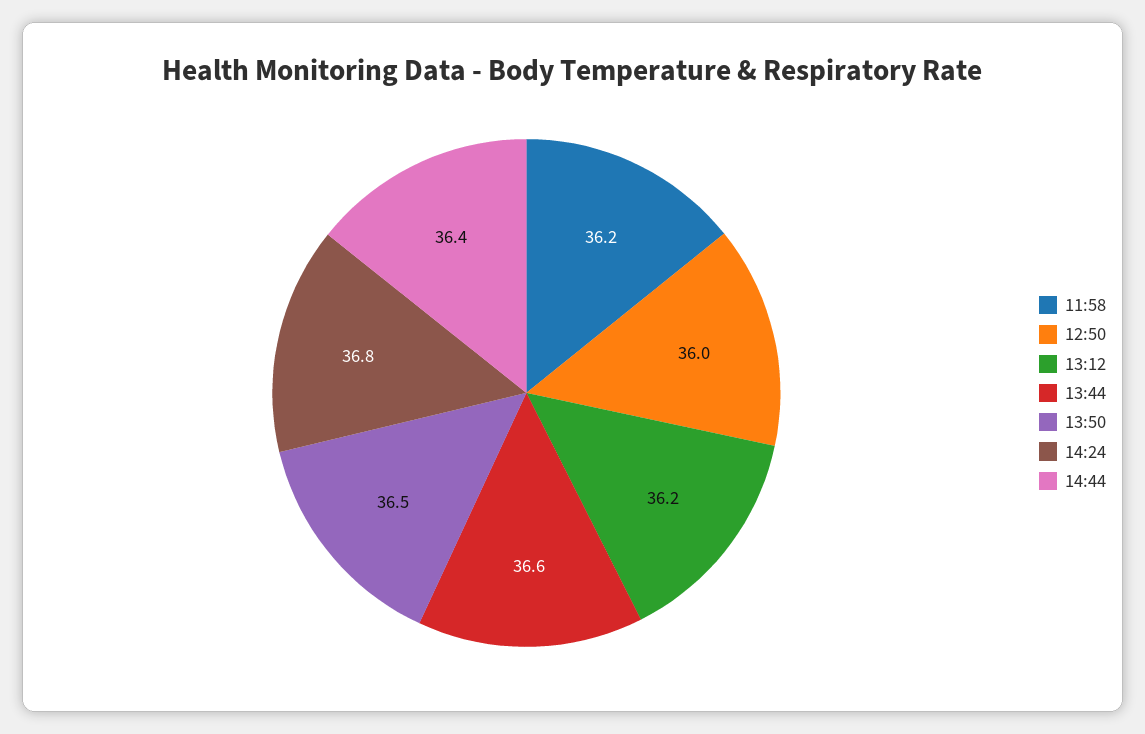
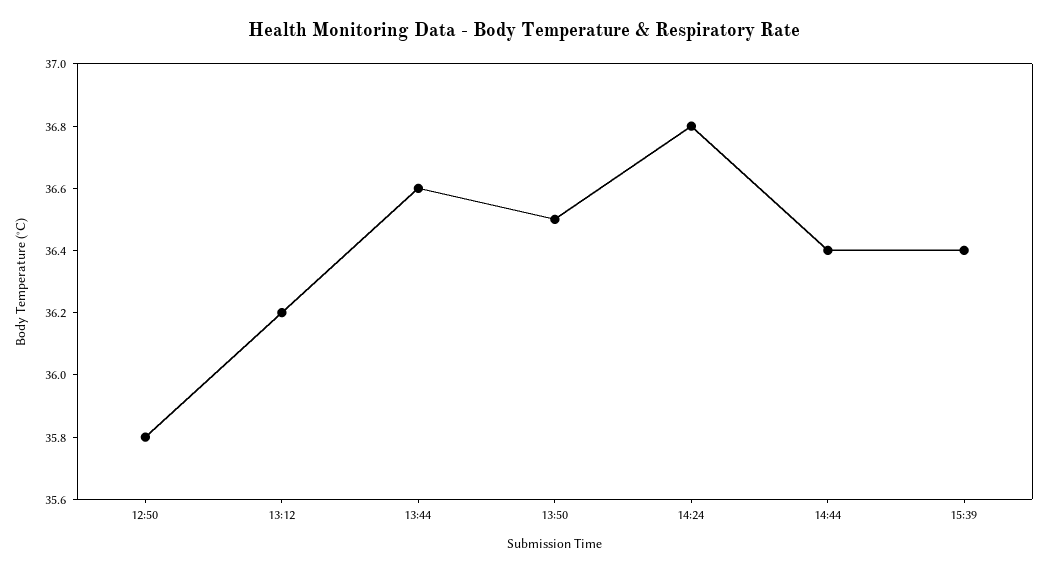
11:58: 36.2 -> none
12:50: 36 -> 35.8
15:39: none -> 36.4

